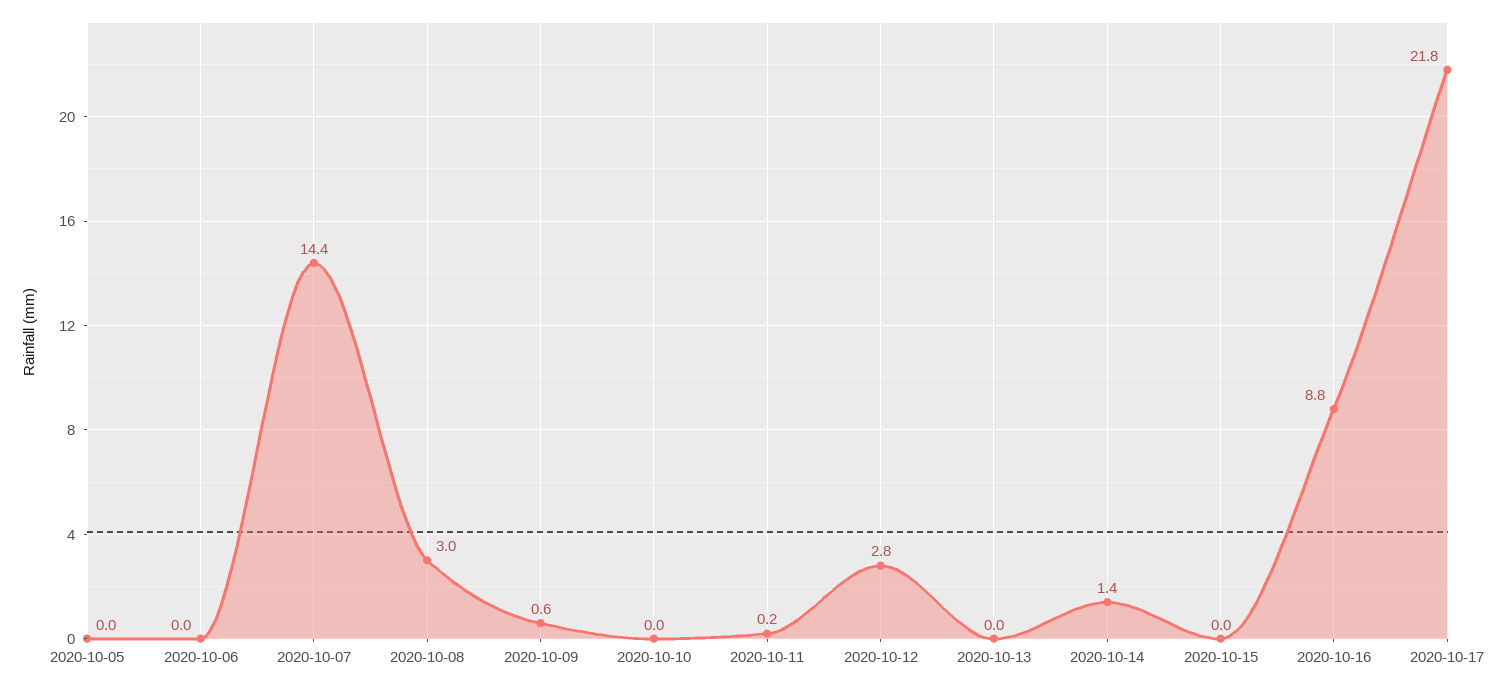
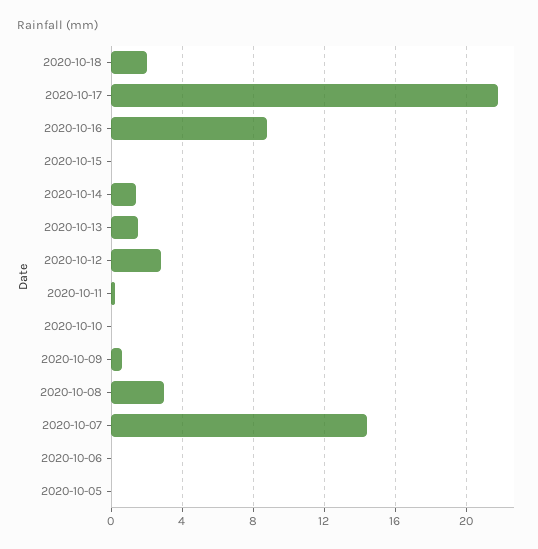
2020-10-13: 0 -> 1.5
2020-10-18: none -> 2

